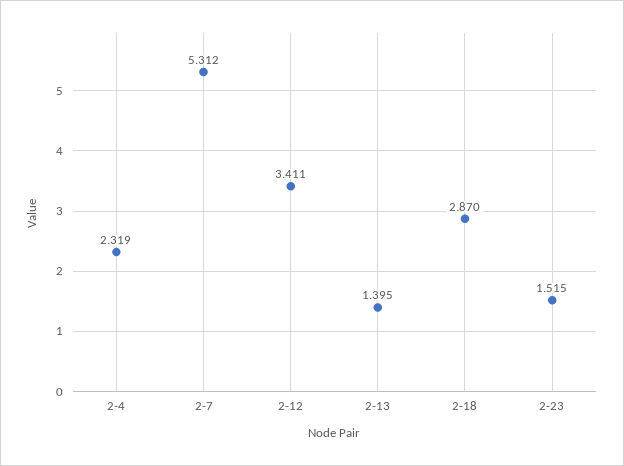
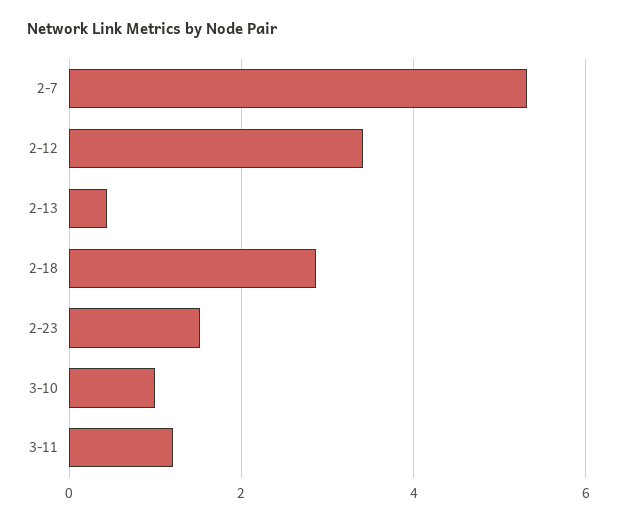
2-4: 2.319 -> none
2-13: 1.395 -> 0.4
3-10: none -> 1
3-11: none -> 1.2

